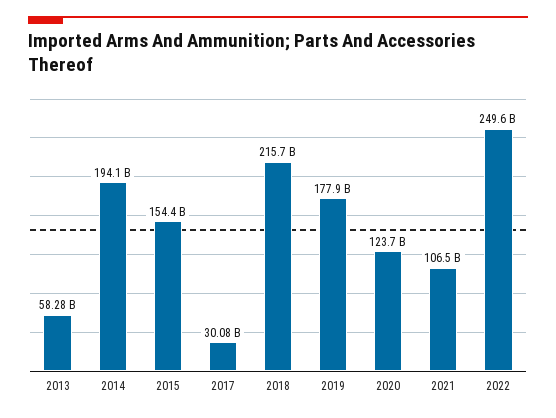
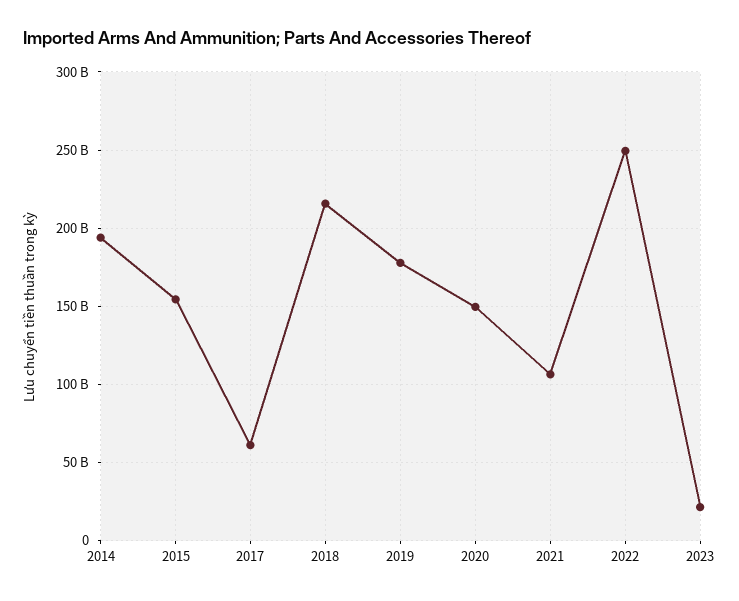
2013: 58280000000 -> none
2017: 30080000000 -> 60000000000
2020: 123700000000 -> 150000000000
2023: none -> 20000000000

